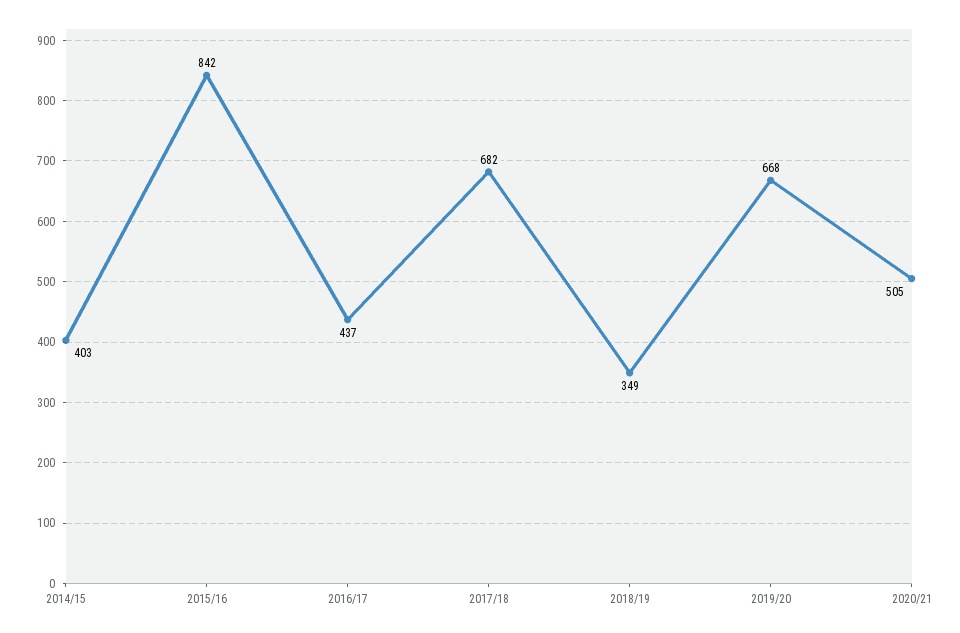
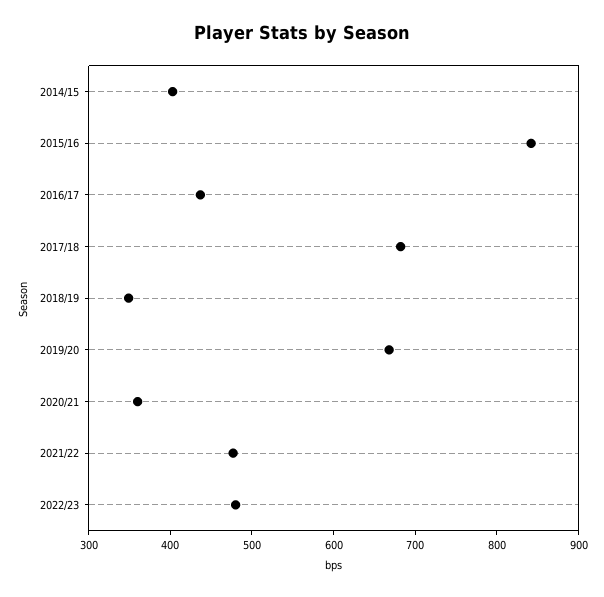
2020/21: 505 -> 360
2021/22: none -> 480
2022/23: none -> 480

